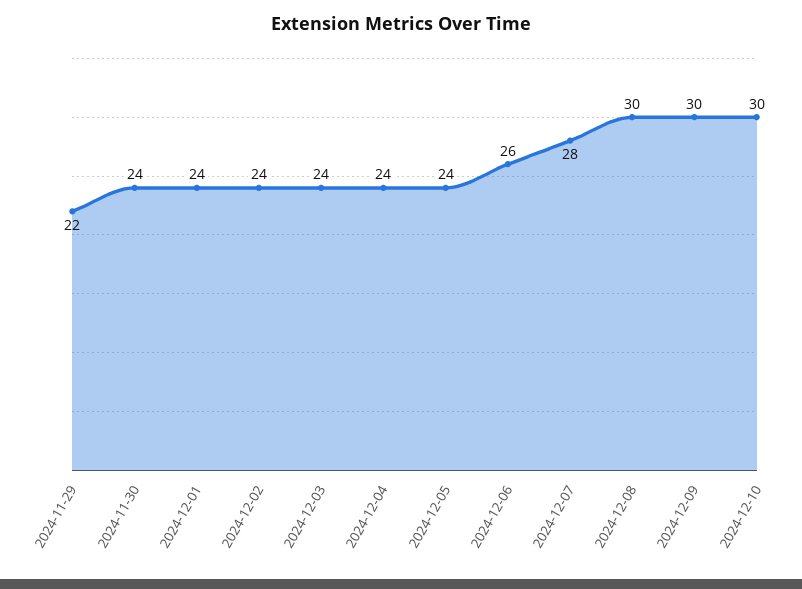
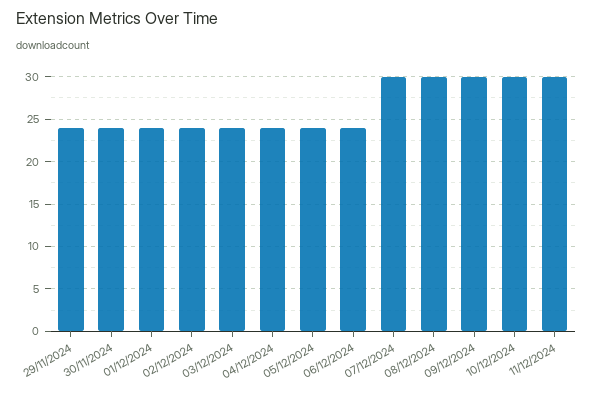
2024-11-29: 22 -> 24
2024-12-06: 26 -> 24
2024-12-07: 28 -> 30
11/12/2024: none -> 30

